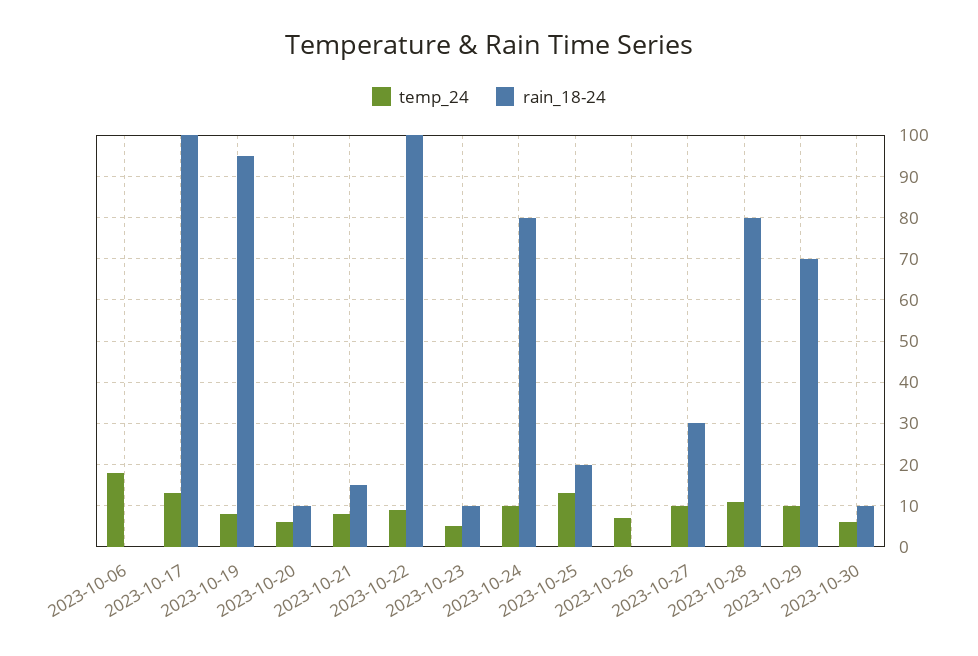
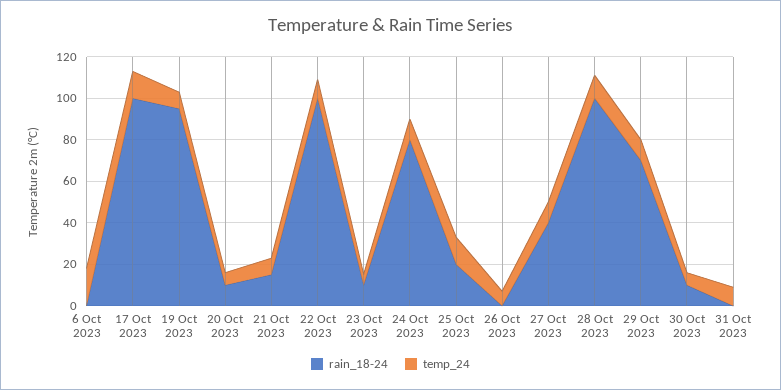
rain_18-24, 2023-10-27: 30 -> 40
rain_18-24, 2023-10-28: 80 -> 100
rain_18-24, 31 Oct 2023: none -> 0
temp_24, 31 Oct 2023: none -> 10

